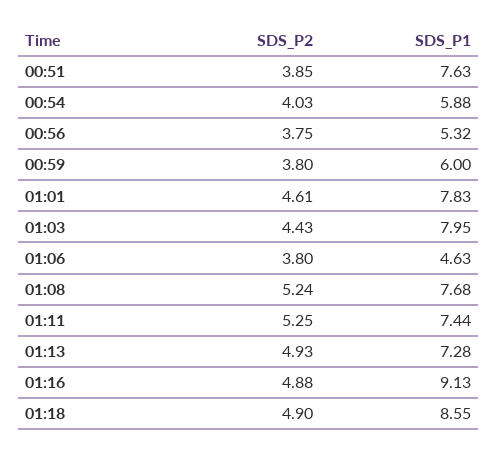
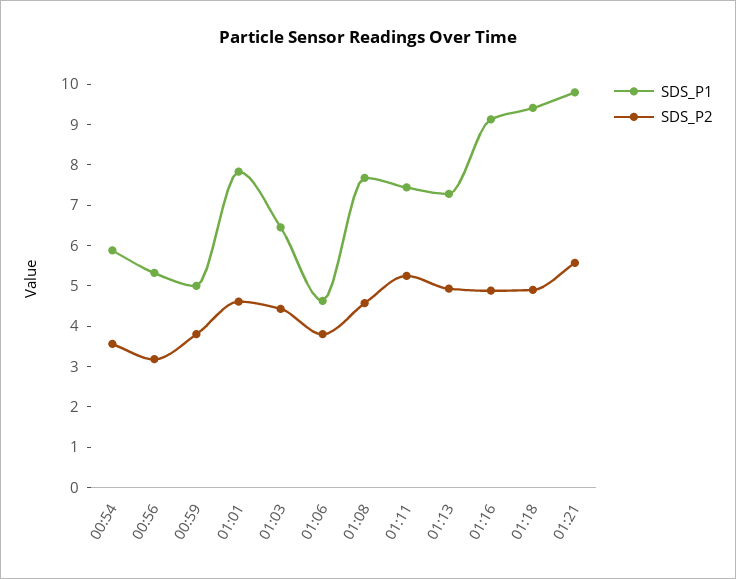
SDS_P2, 00:51: 3.85 -> none
SDS_P1, 00:51: 7.63 -> none
SDS_P2, 00:54: 4.03 -> 3.6
SDS_P2, 00:56: 3.75 -> 3.2
SDS_P1, 00:59: 6 -> 5
SDS_P1, 01:03: 7.95 -> 6.4
SDS_P2, 01:08: 5.24 -> 4.6
SDS_P1, 01:18: 8.55 -> 9.4
SDS_P1, 01:21: none -> 9.8
SDS_P2, 01:21: none -> 5.6

